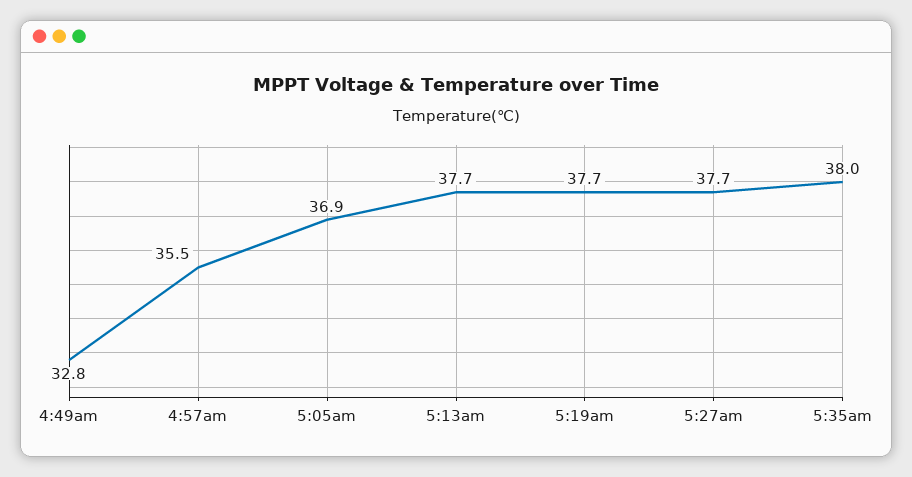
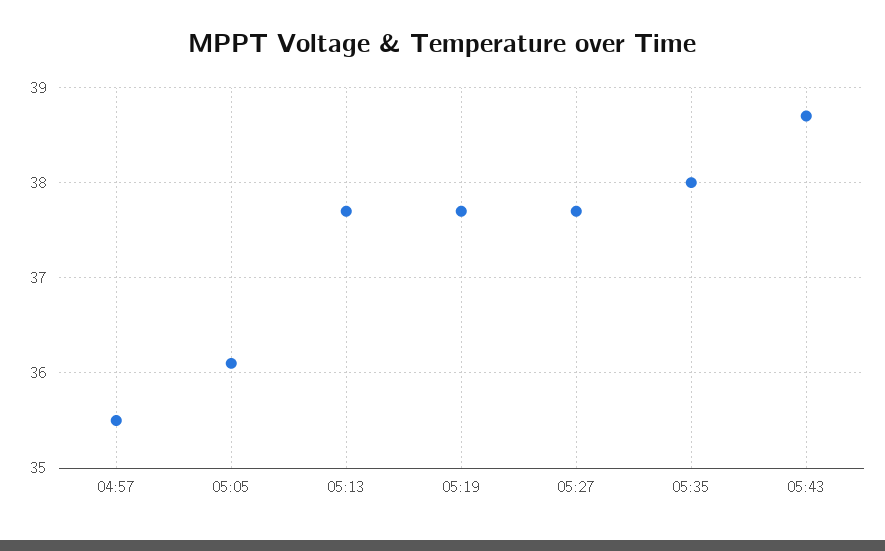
4:49am: 32.8 -> none
5:05am: 36.9 -> 36.1
05:43: none -> 38.7

